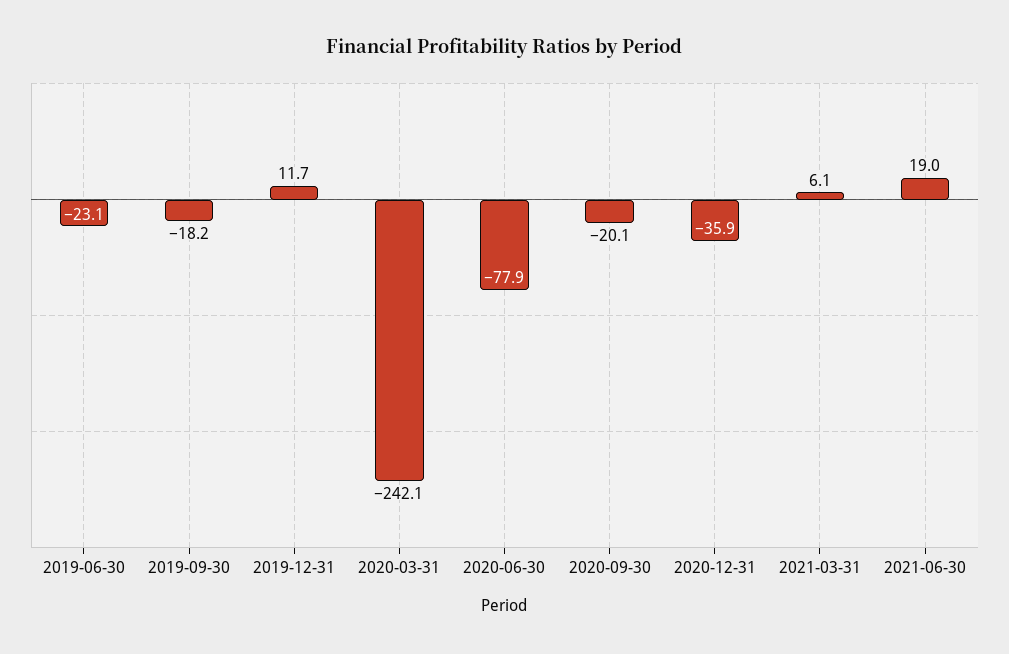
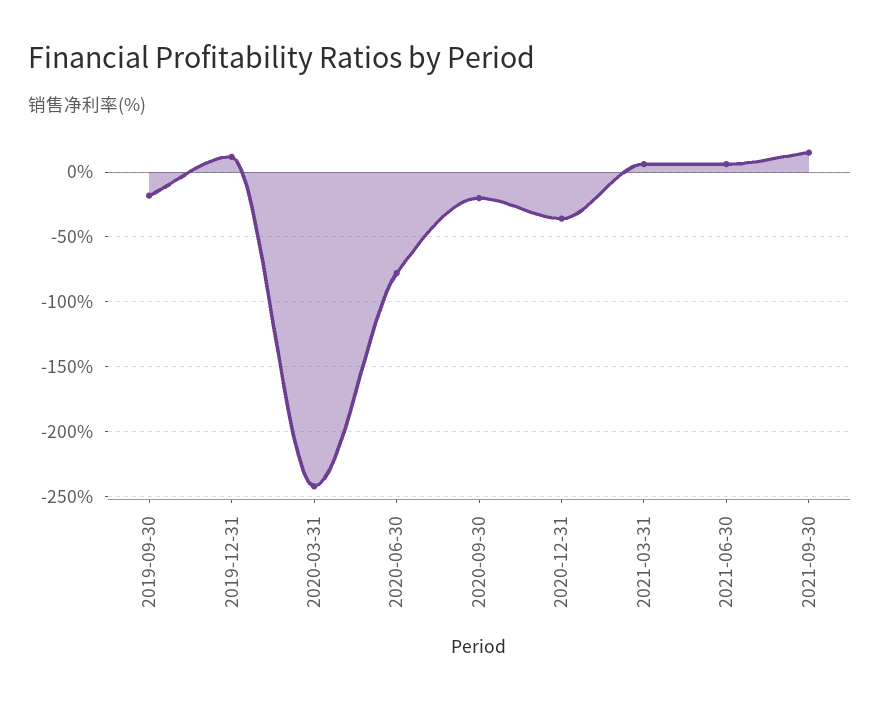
2019-06-30: -23.1 -> none
2021-06-30: 19 -> 5
2021-09-30: none -> 15

